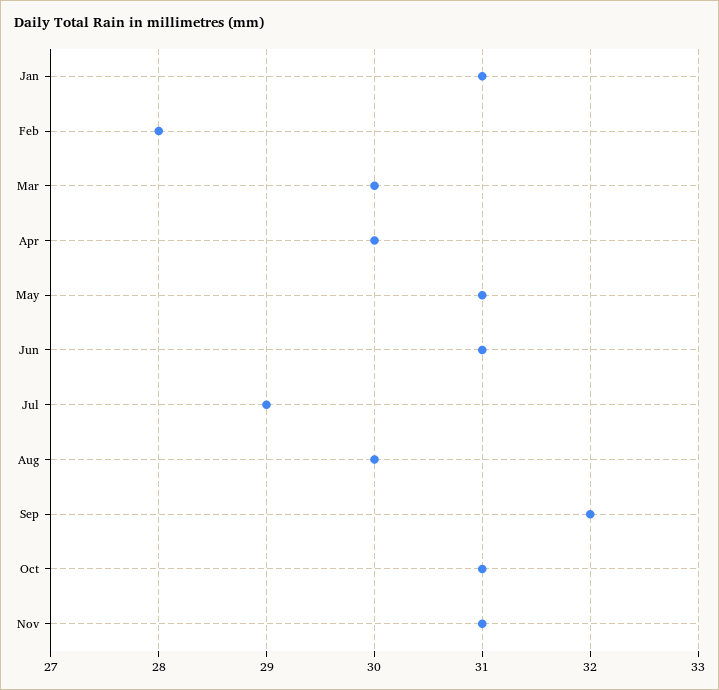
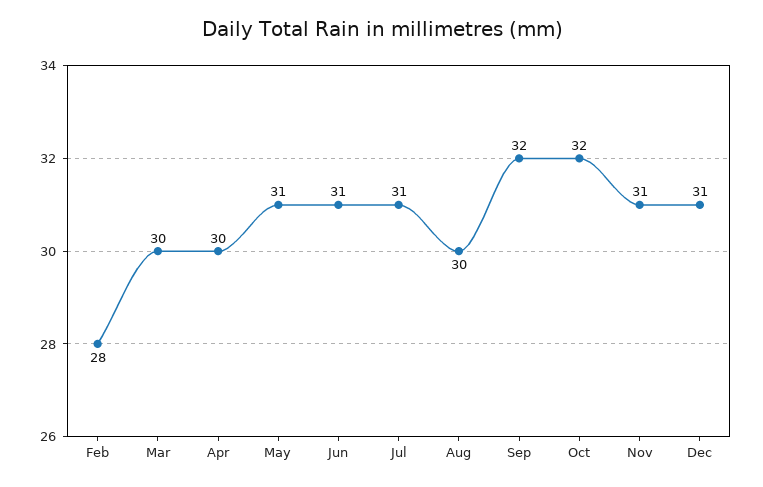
Jan: 31 -> none
Jul: 29 -> 31
Oct: 31 -> 32
Dec: none -> 31

